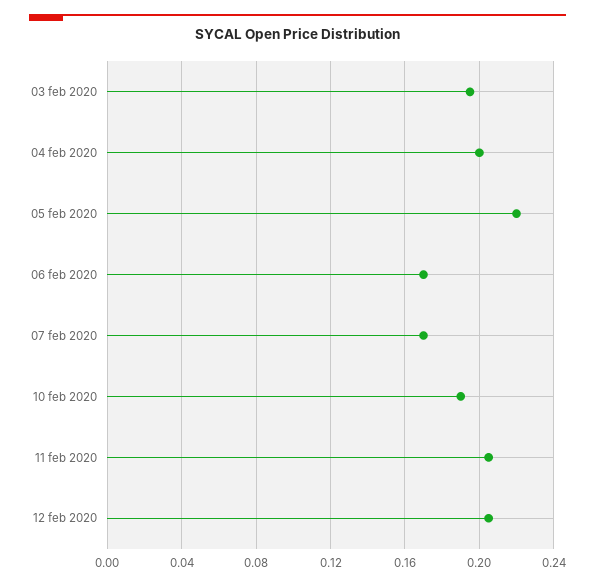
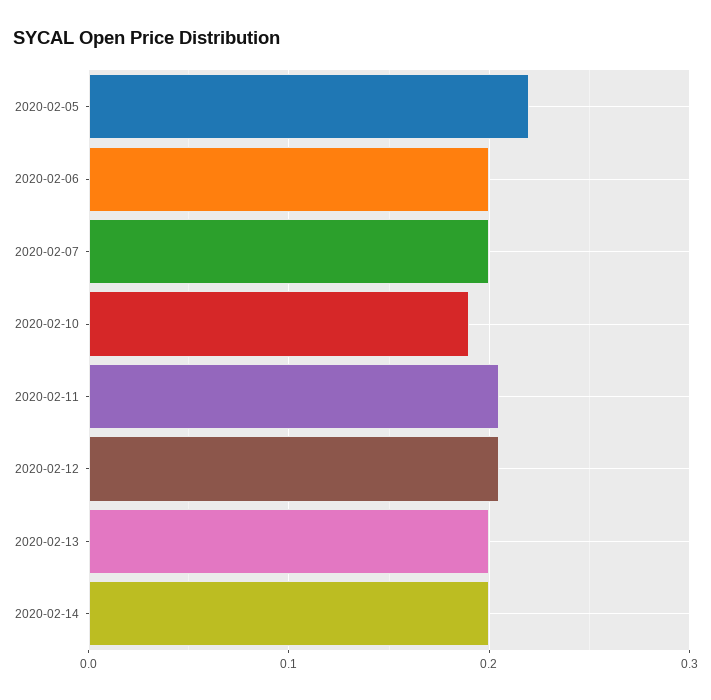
03 feb 2020: 0.195 -> none
04 feb 2020: 0.2 -> none
06 feb 2020: 0.17 -> 0.2
07 feb 2020: 0.17 -> 0.2
2020-02-13: none -> 0.2
2020-02-14: none -> 0.2

